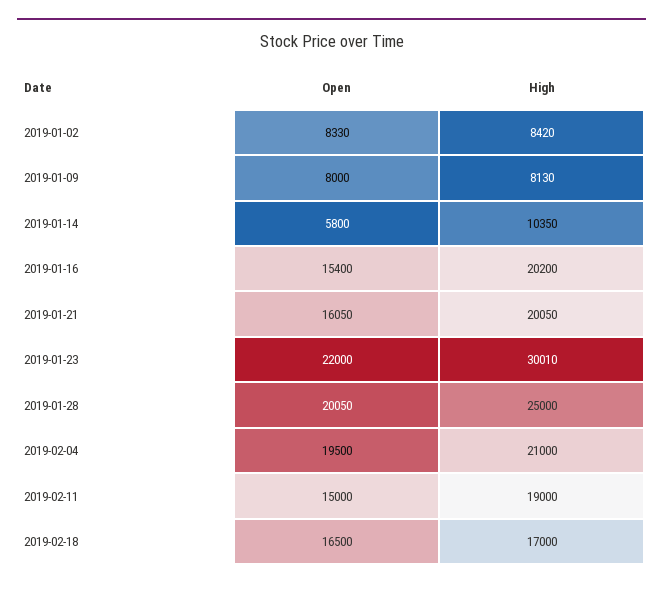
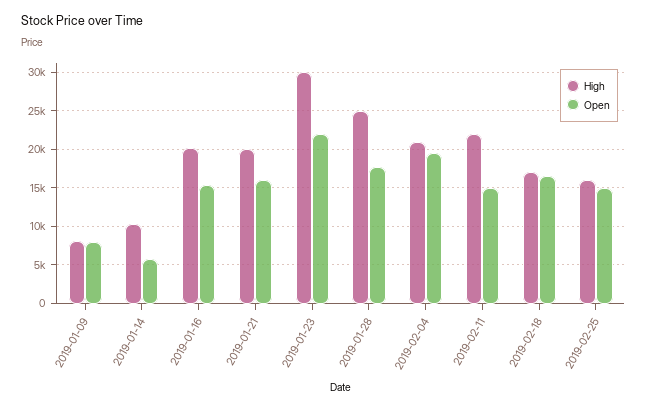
Open, 2019-01-02: 8330 -> none
High, 2019-01-02: 8420 -> none
Open, 2019-01-28: 20050 -> 18000
High, 2019-02-11: 19000 -> 22000
High, 2019-02-25: none -> 16000
Open, 2019-02-25: none -> 15000

